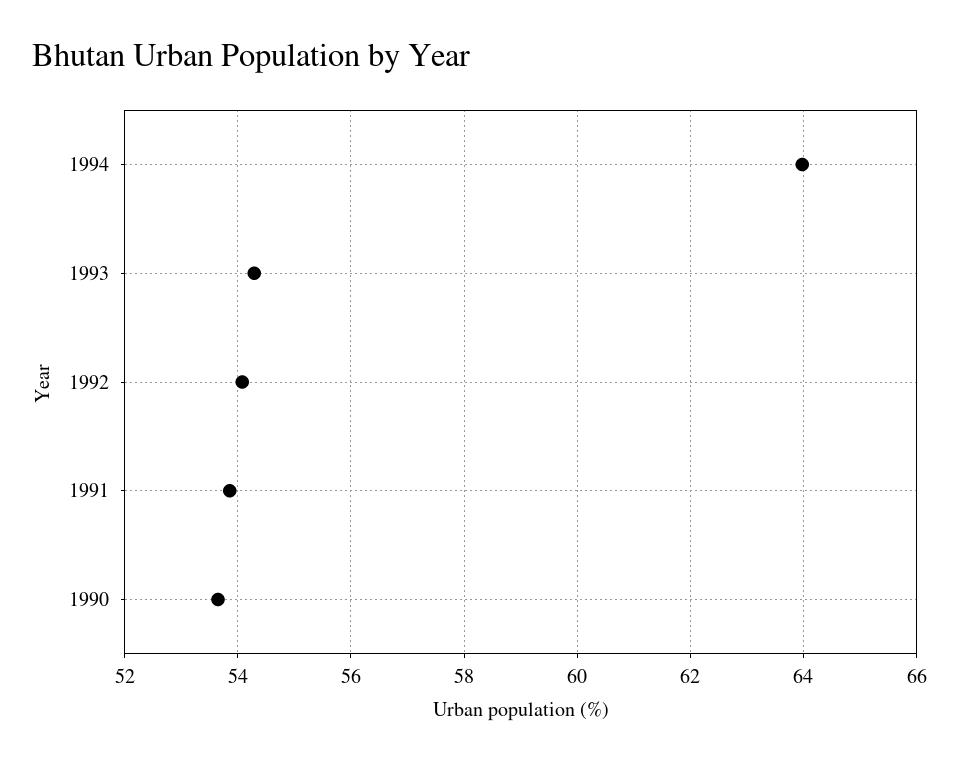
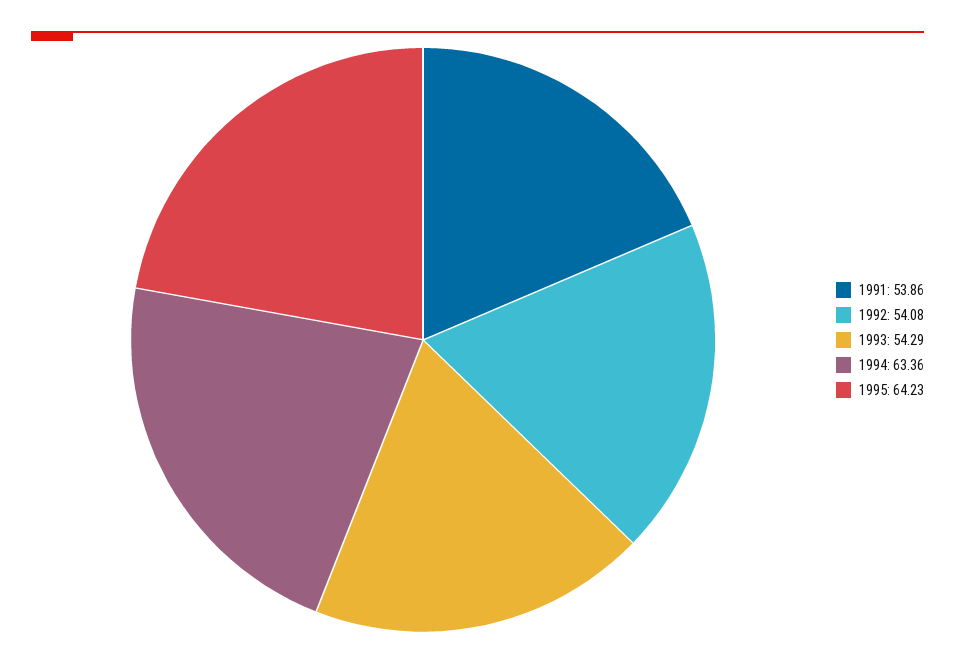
1994: 64 -> 63.36
1990: 53.6 -> none
1995: none -> 64.23

